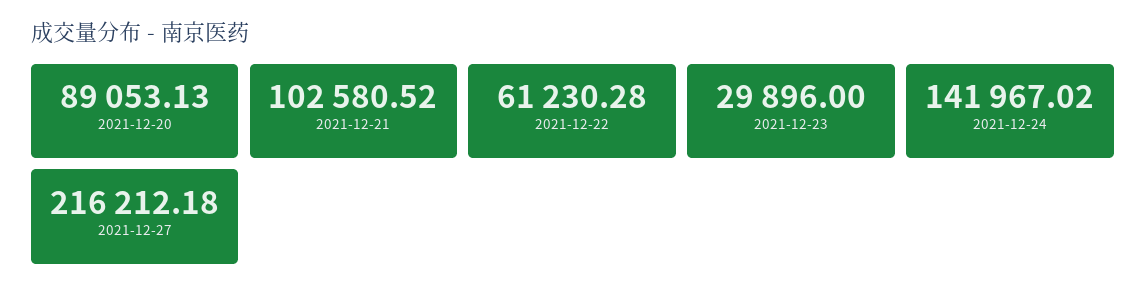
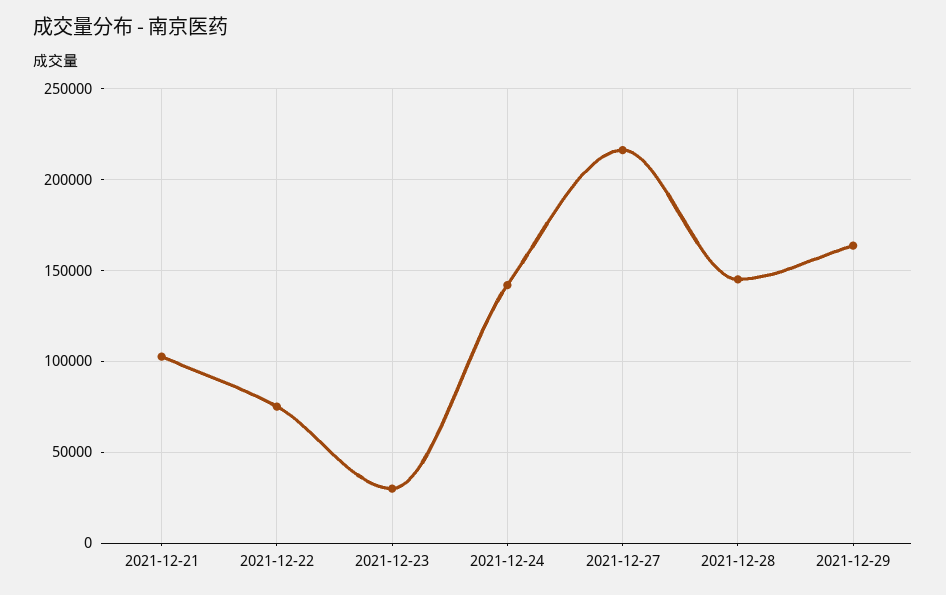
2021-12-20: 89053.13 -> none
2021-12-22: 61230.28 -> 75000
2021-12-28: none -> 145000
2021-12-29: none -> 165000

